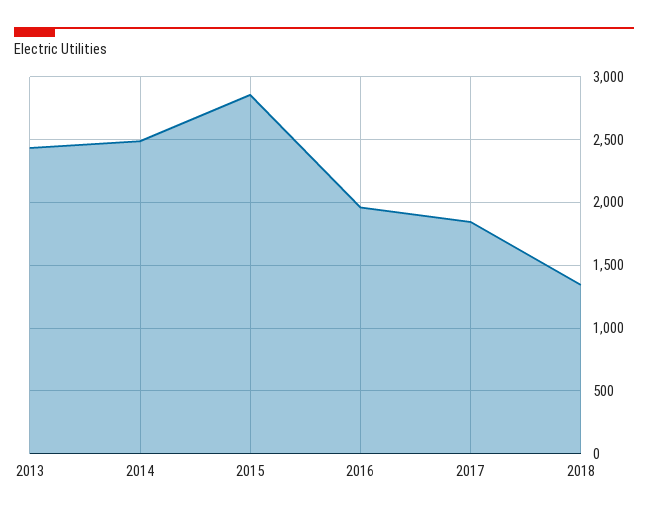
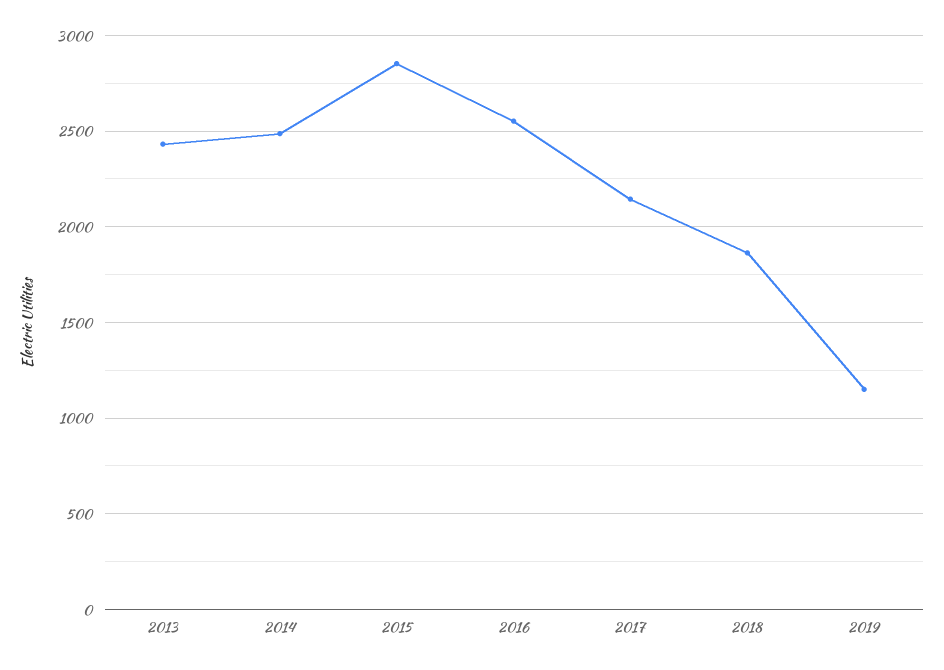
2016: 1950 -> 2550
2017: 1850 -> 2150
2018: 1350 -> 1850
2019: none -> 1150

